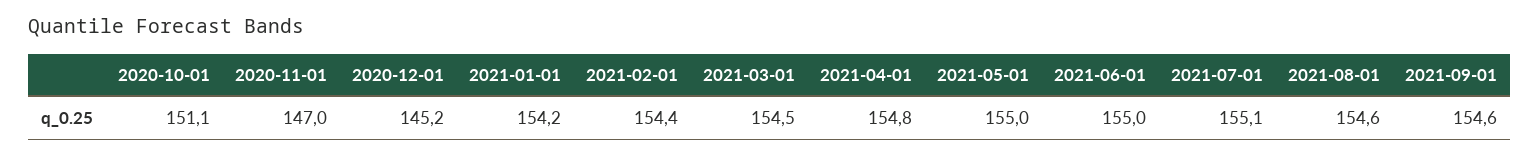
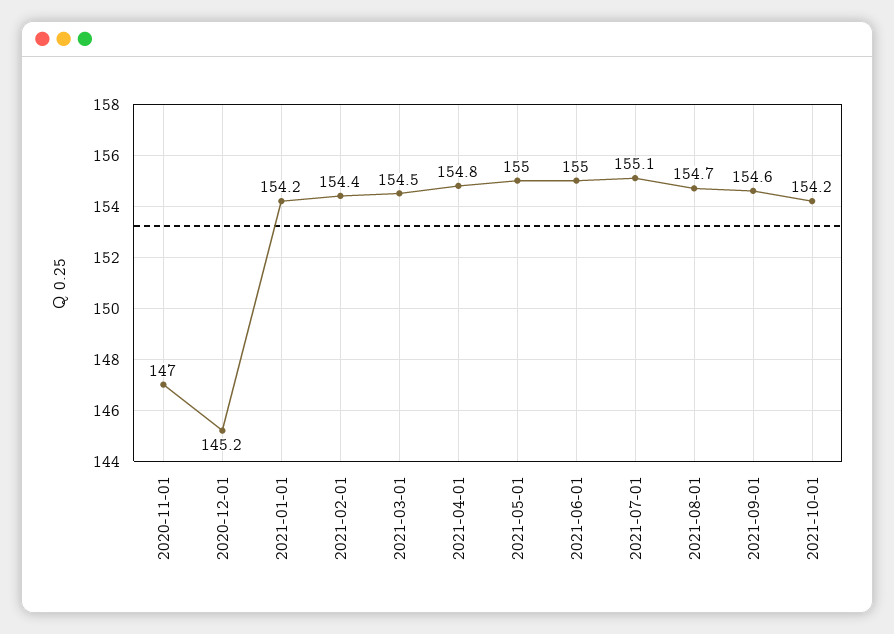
2020-10-01: 151.1 -> none
2021-08-01: 154.6 -> 154.7
2021-10-01: none -> 154.2

